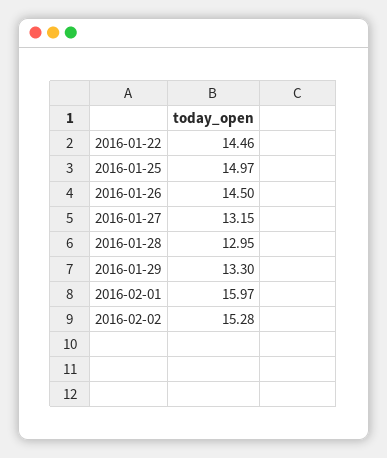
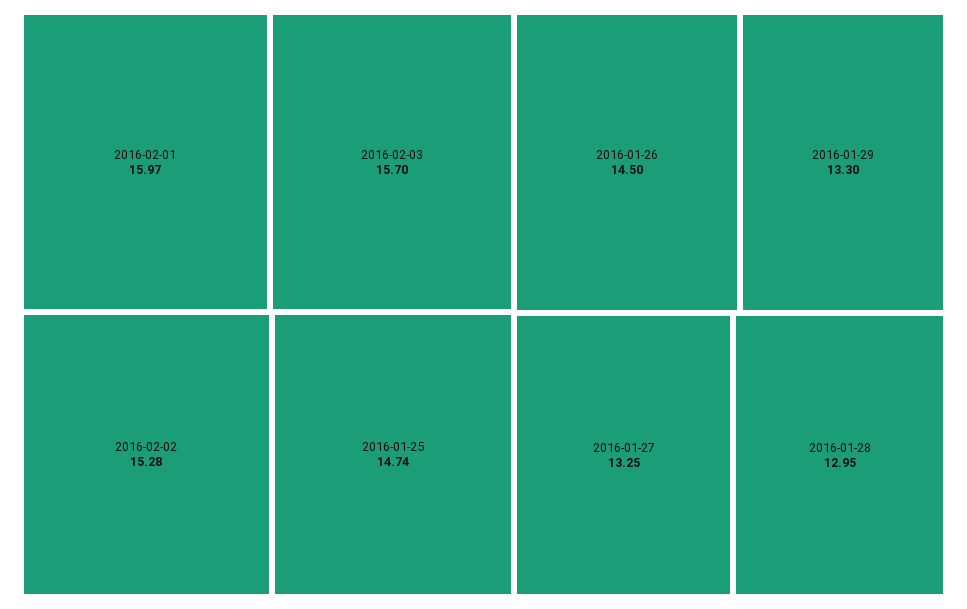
2016-01-22: 14.46 -> none
2016-01-25: 14.97 -> 14.74
2016-01-27: 13.15 -> 13.25
2016-02-03: none -> 15.7

